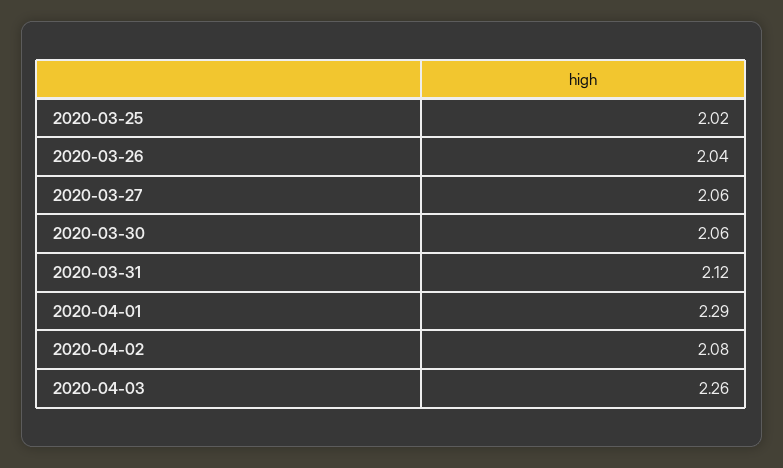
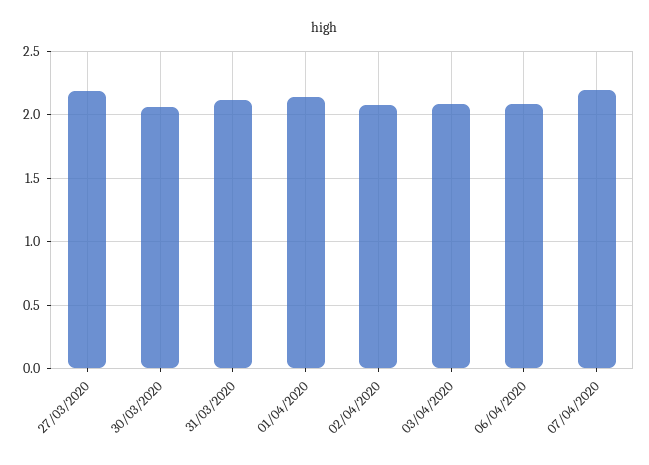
2020-03-25: 2.02 -> none
2020-03-26: 2.04 -> none
2020-03-27: 2.06 -> 2.2
2020-04-01: 2.29 -> 2.15
2020-04-03: 2.26 -> 2.1
06/04/2020: none -> 2.1
07/04/2020: none -> 2.2

